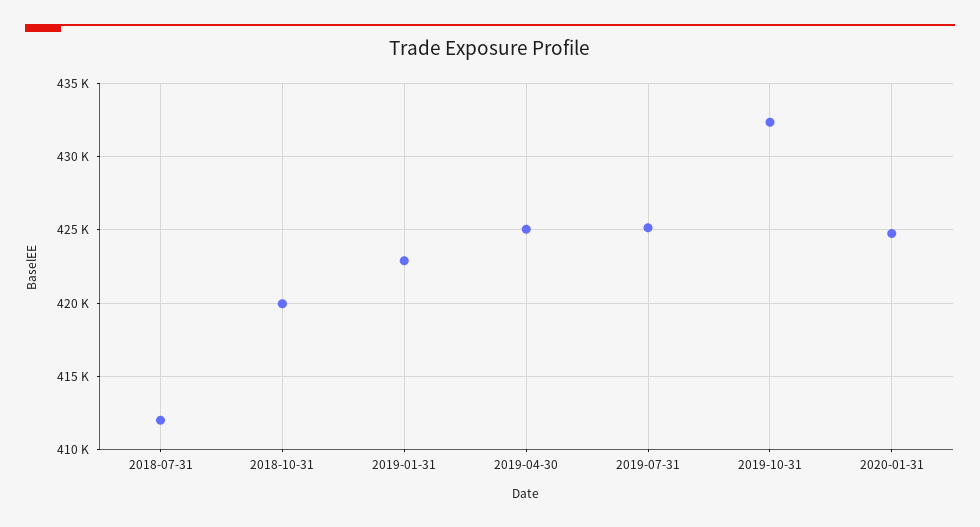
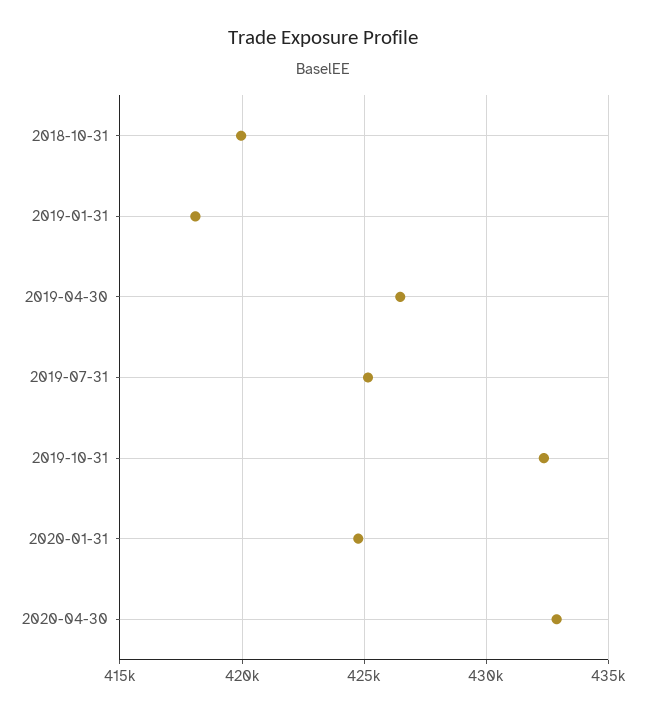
2018-07-31: 412000 -> none
2019-01-31: 423000 -> 418000
2019-04-30: 425000 -> 426500
2020-04-30: none -> 433000

